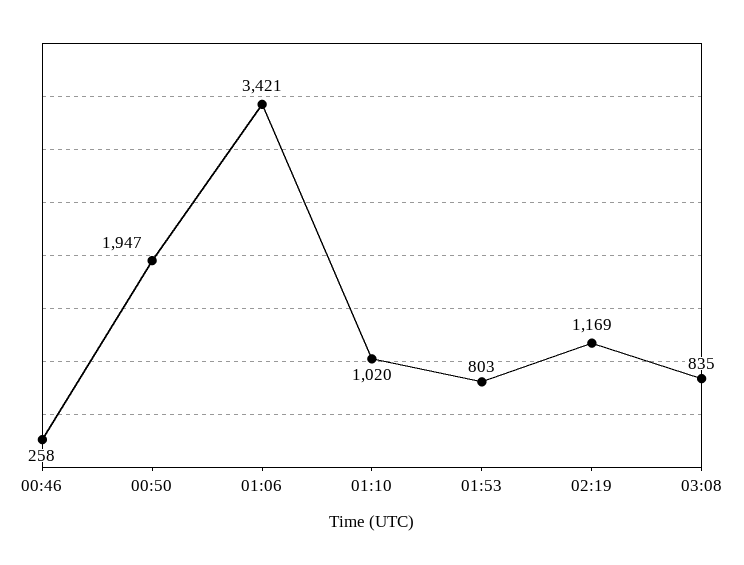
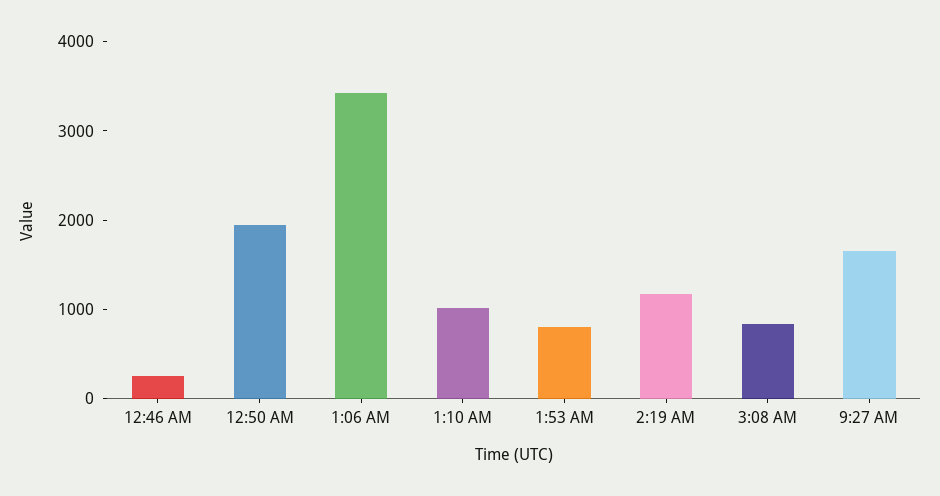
9:27 AM: none -> 1600

